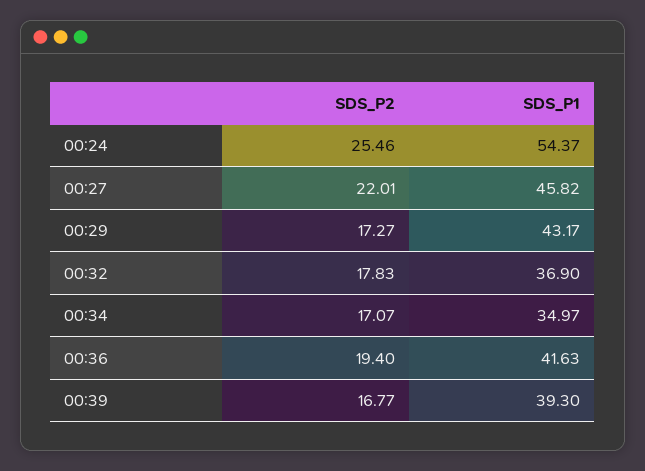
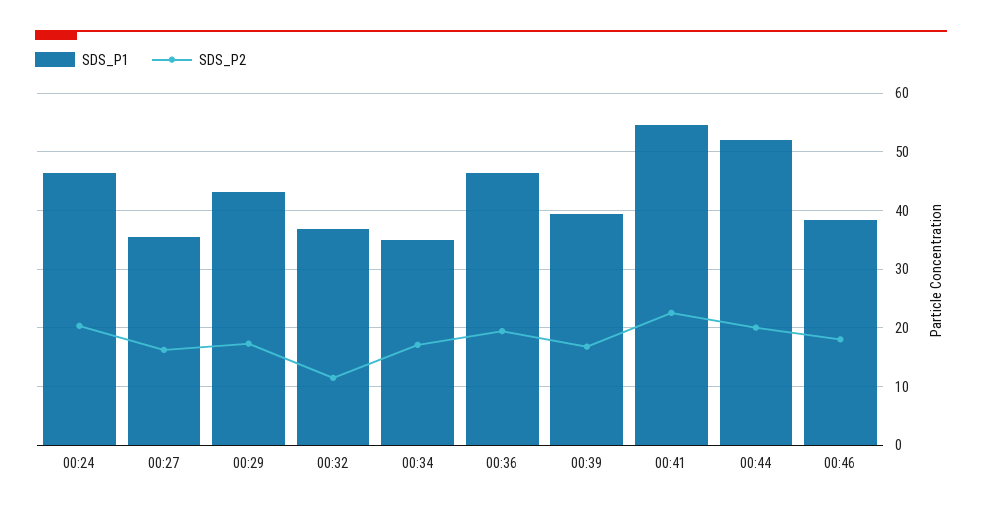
SDS_P2, 00:24: 25.46 -> 20
SDS_P1, 00:24: 54.37 -> 46
SDS_P2, 00:27: 22.01 -> 16
SDS_P1, 00:27: 45.82 -> 36
SDS_P2, 00:32: 17.83 -> 12
SDS_P1, 00:36: 41.63 -> 46
SDS_P1, 00:41: none -> 54
SDS_P2, 00:41: none -> 22
SDS_P1, 00:44: none -> 52
SDS_P2, 00:44: none -> 20
SDS_P1, 00:46: none -> 38
SDS_P2, 00:46: none -> 18

